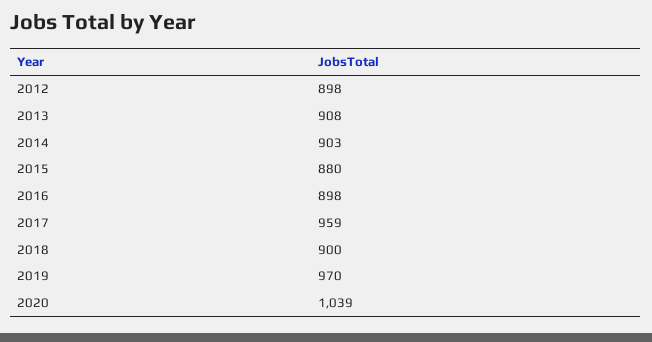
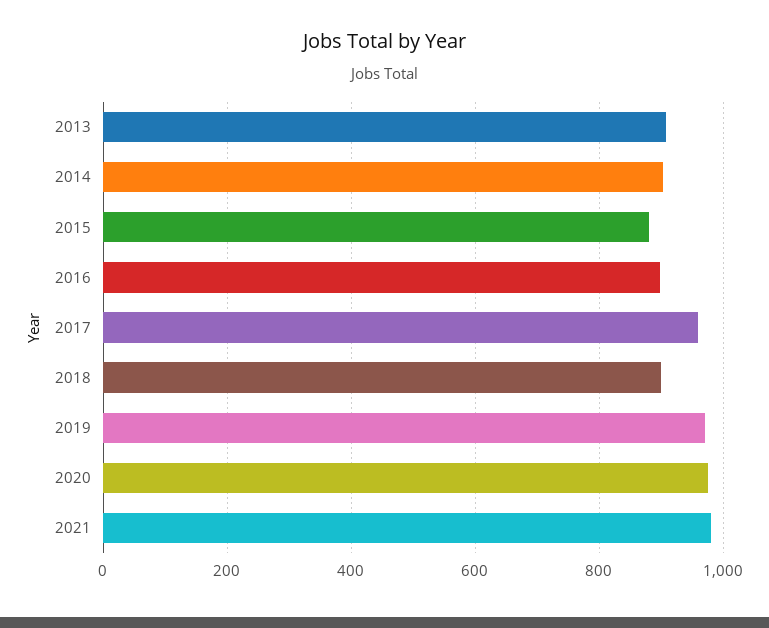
2012: 898 -> none
2020: 1039 -> 980
2021: none -> 980

